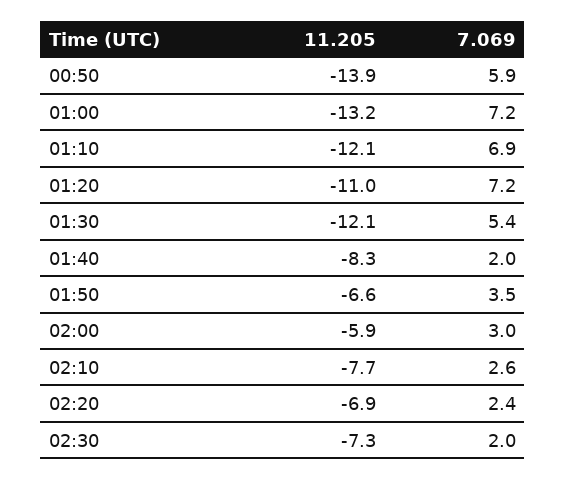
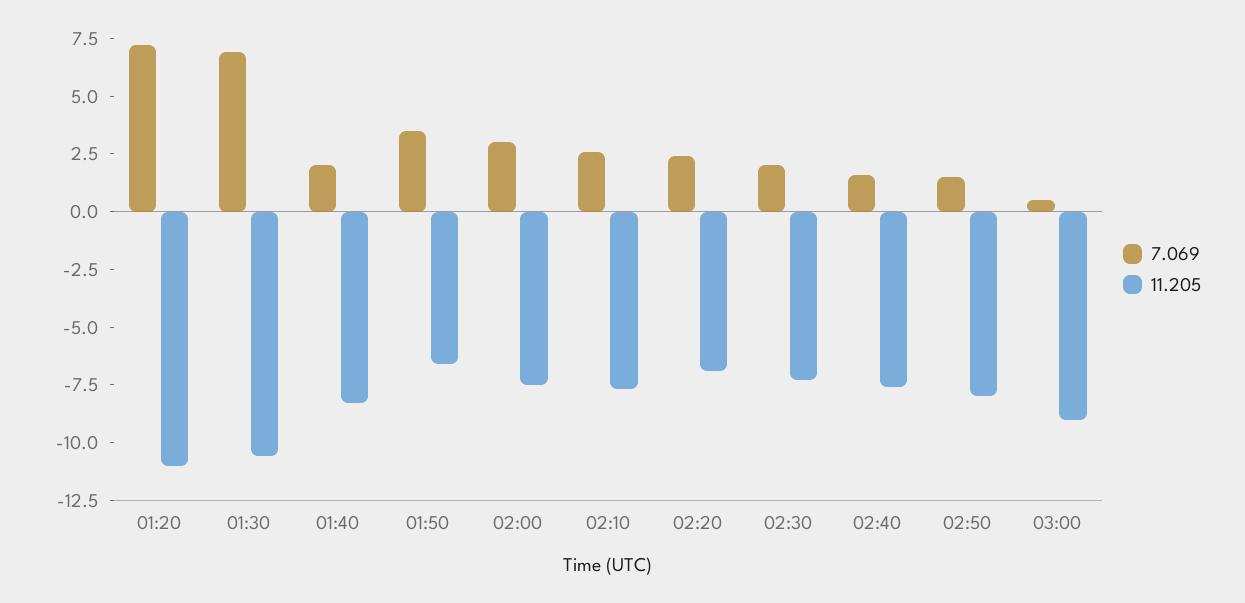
11.205, 00:50: -13.9 -> none
7.069, 00:50: 5.9 -> none
11.205, 01:00: -13.2 -> none
7.069, 01:00: 7.2 -> none
11.205, 01:10: -12.1 -> none
7.069, 01:10: 6.9 -> none
11.205, 01:30: -12.1 -> -10.5
7.069, 01:30: 5.4 -> 7
11.205, 02:00: -5.9 -> -7.5
7.069, 02:40: none -> 1.5
11.205, 02:40: none -> -7.5
7.069, 02:50: none -> 1.5
11.205, 02:50: none -> -8
7.069, 03:00: none -> 0.5
11.205, 03:00: none -> -9

